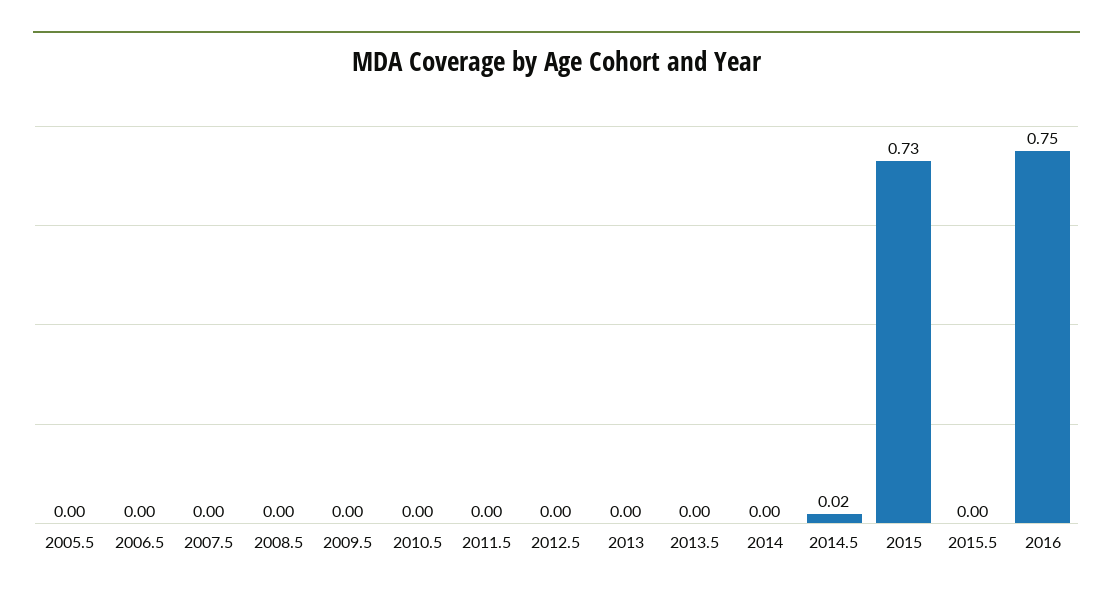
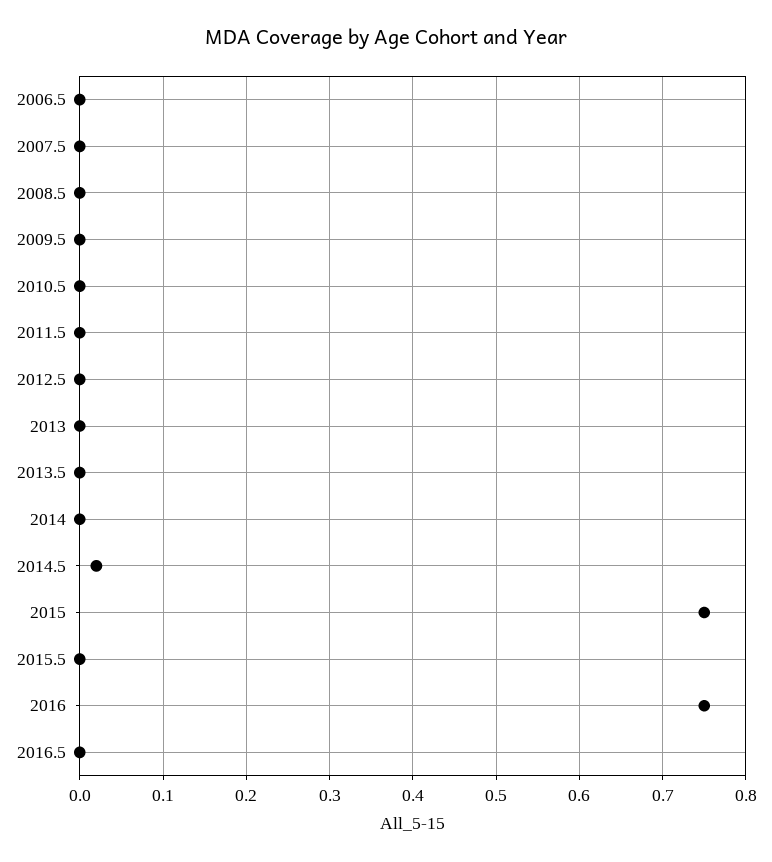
2005.5: 0 -> none
2015: 0.73 -> 0.75
2016.5: none -> 0

